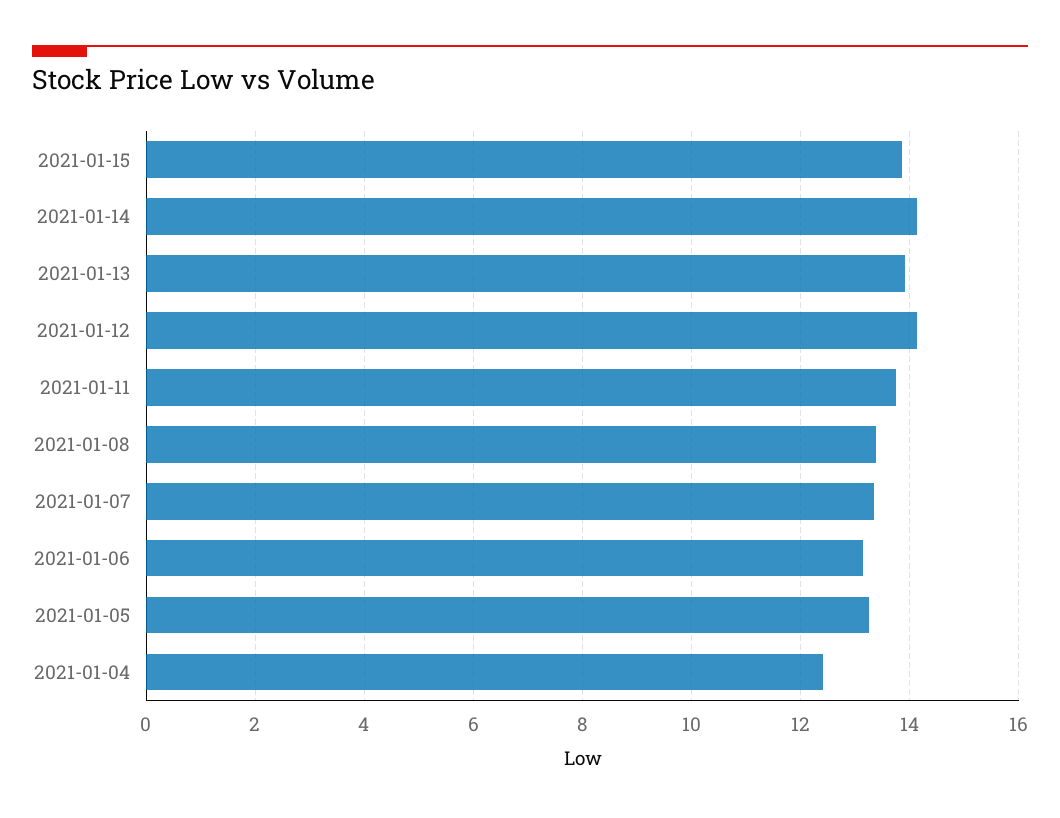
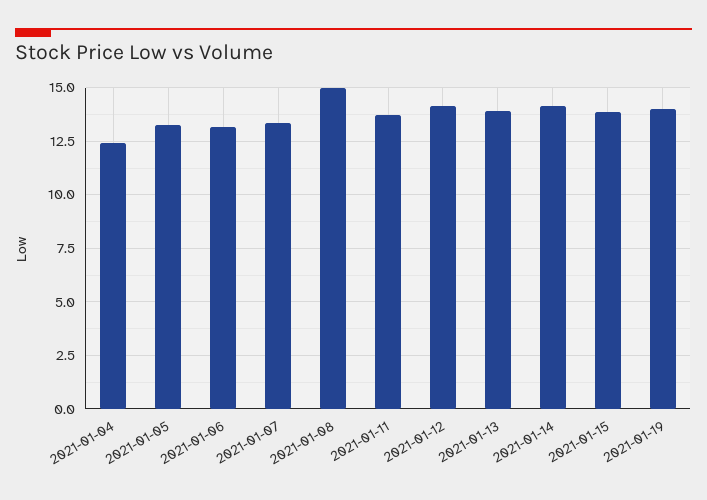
2021-01-08: 13.4 -> 15
2021-01-19: none -> 14

